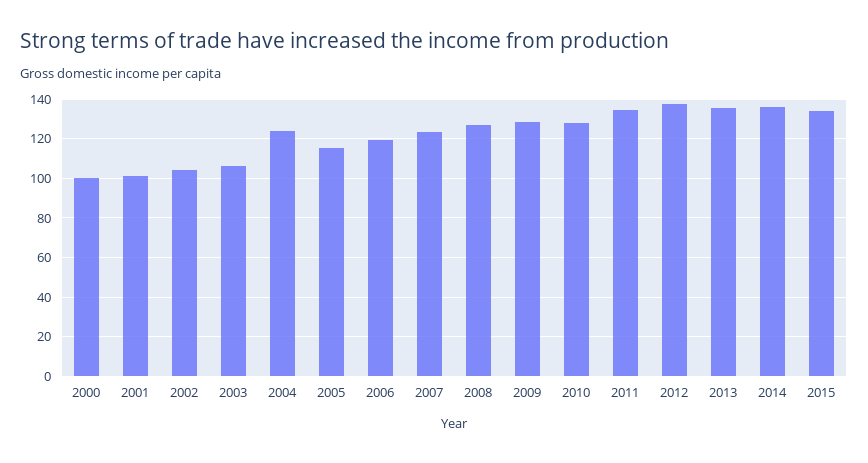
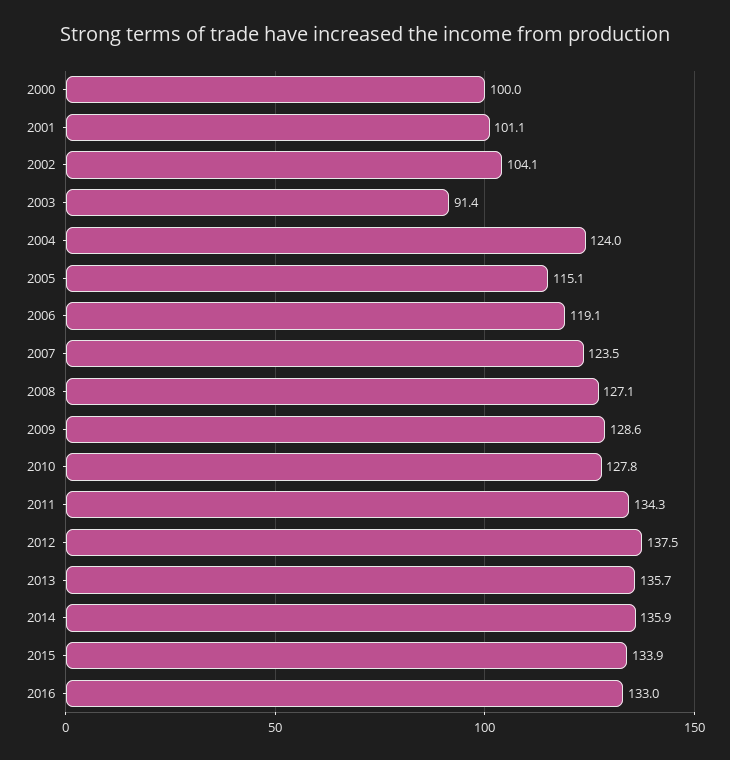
2003: 105 -> 91.4
2016: none -> 133

